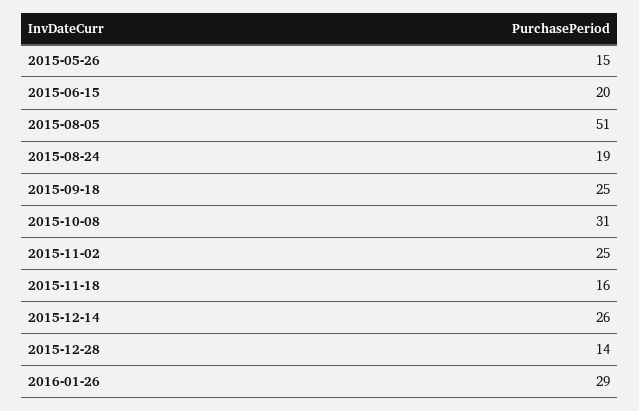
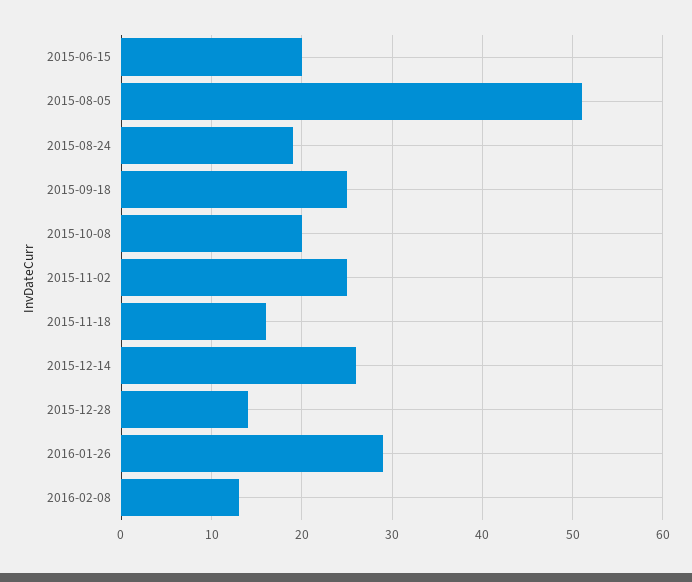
2015-05-26: 15 -> none
2015-10-08: 31 -> 20
2016-02-08: none -> 13

